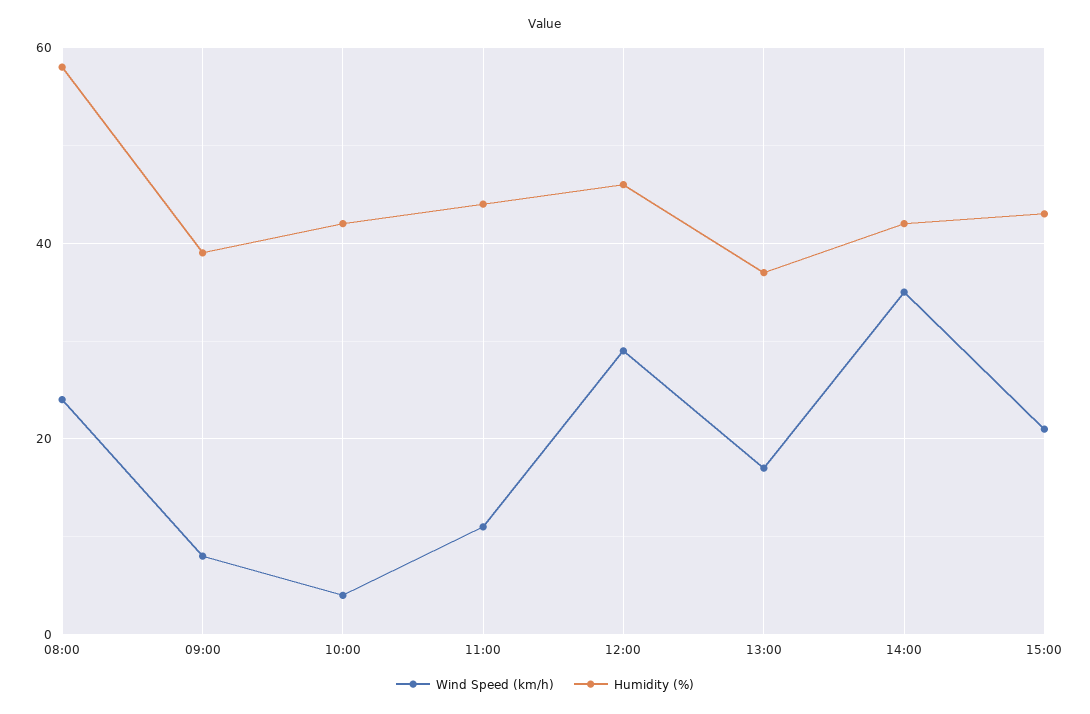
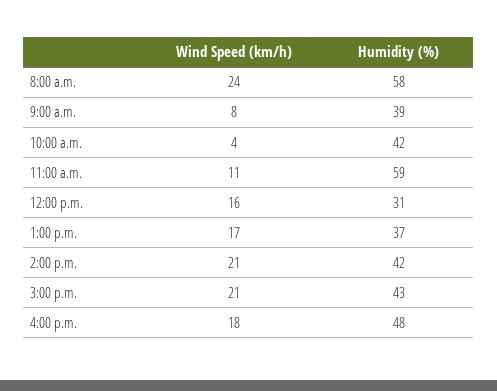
Humidity (%), 11:00: 45 -> 59
Wind Speed (km/h), 12:00: 30 -> 16
Humidity (%), 12:00: 45 -> 31
Wind Speed (km/h), 14:00: 35 -> 21
Wind Speed (km/h), 4:00 p.m.: none -> 18
Humidity (%), 4:00 p.m.: none -> 48

